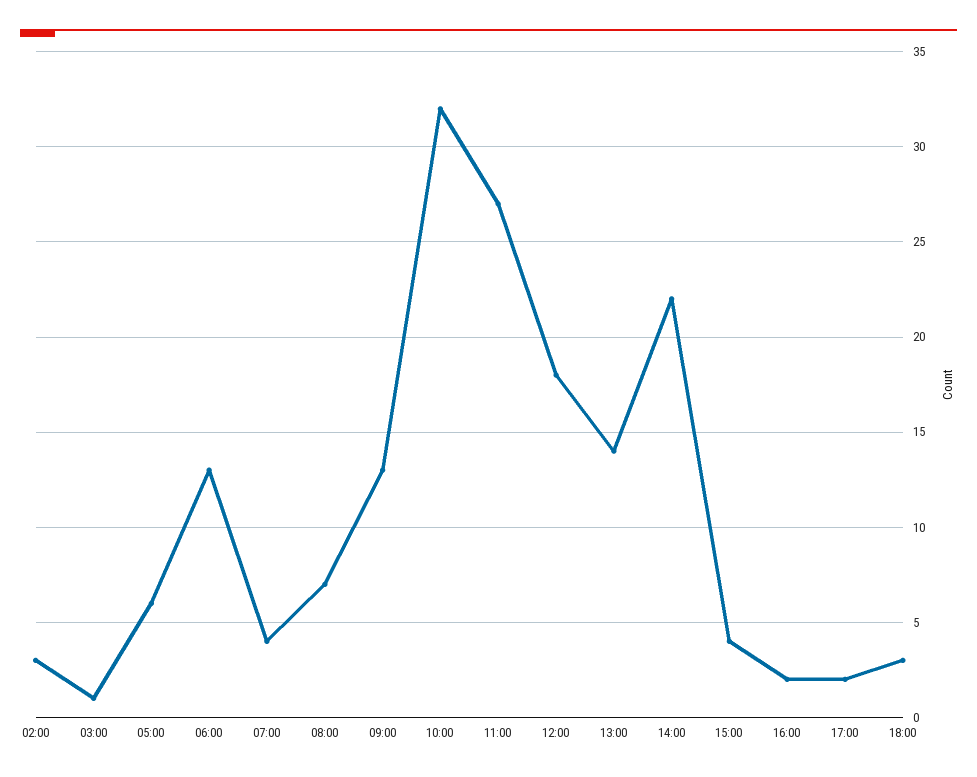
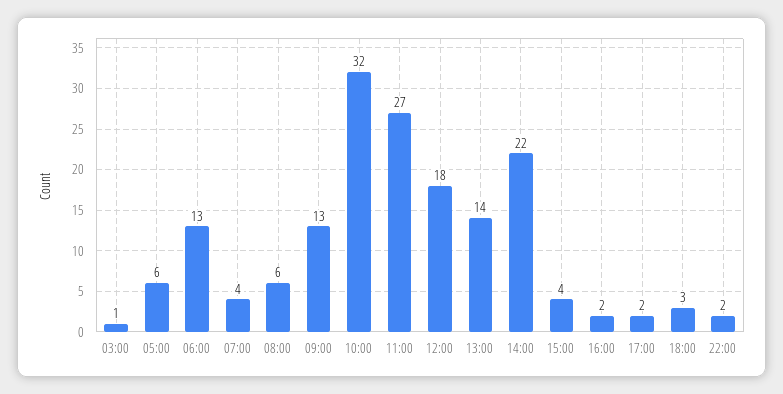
02:00: 3 -> none
08:00: 7 -> 6
22:00: none -> 2

